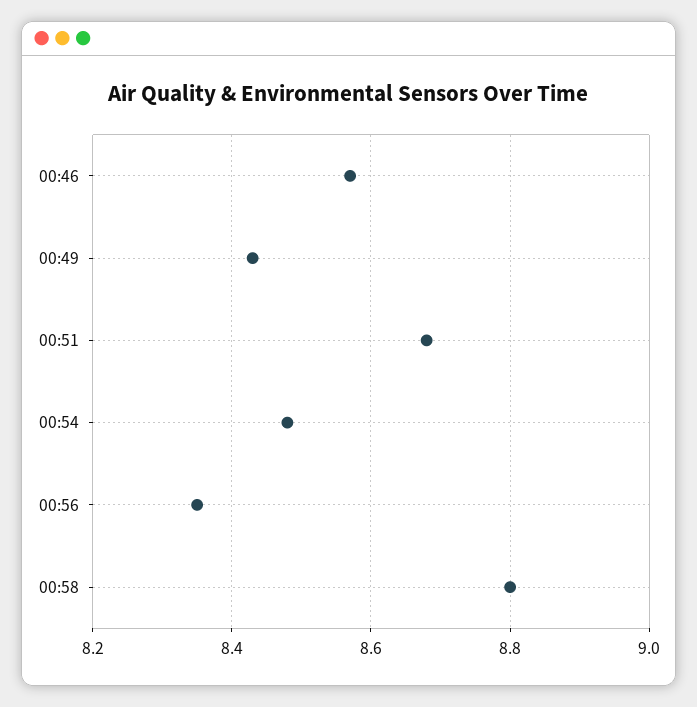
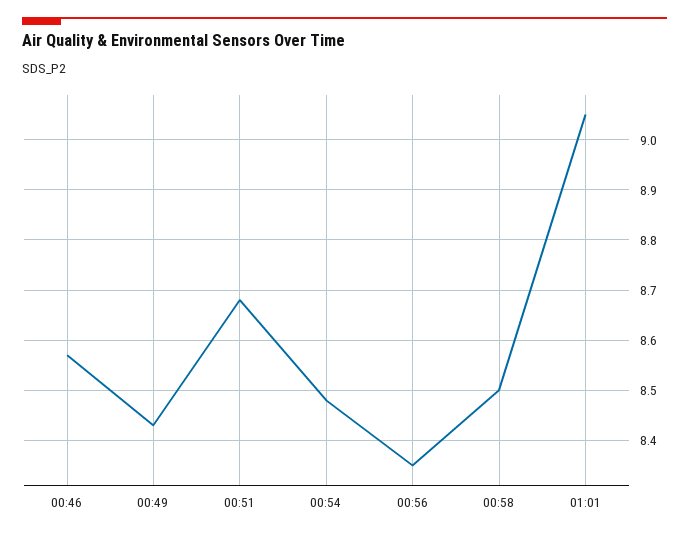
00:58: 8.8 -> 8.5
01:01: none -> 9.05

